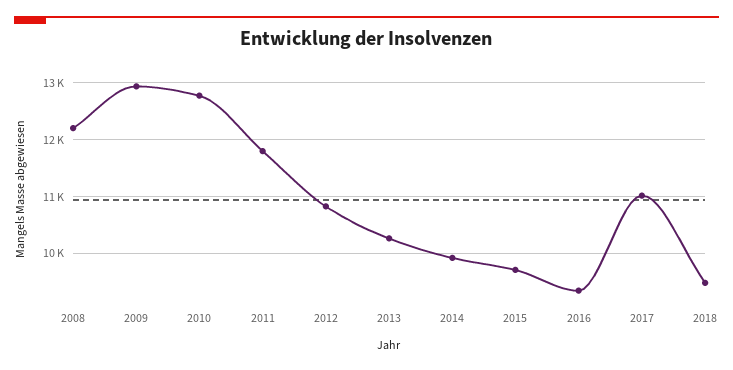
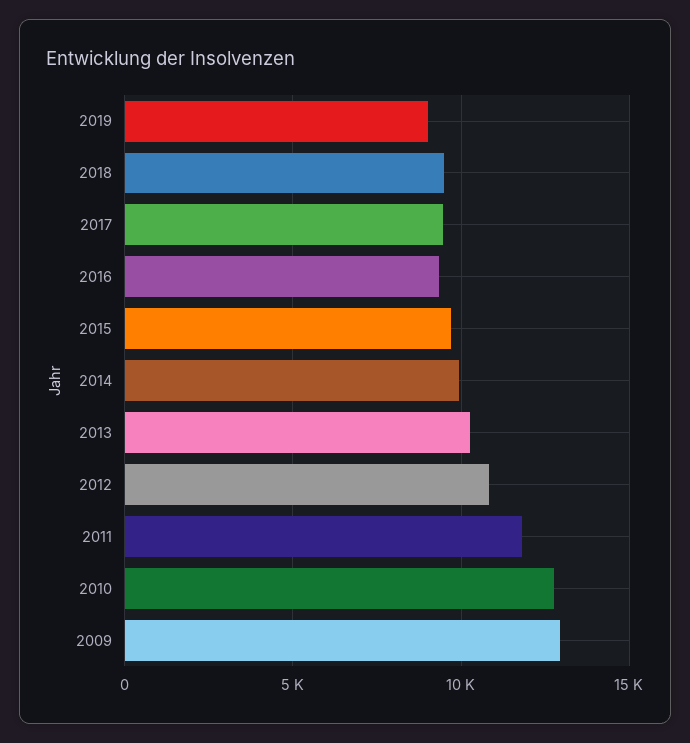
2008: 12200 -> none
2017: 11000 -> 9500
2019: none -> 9000

